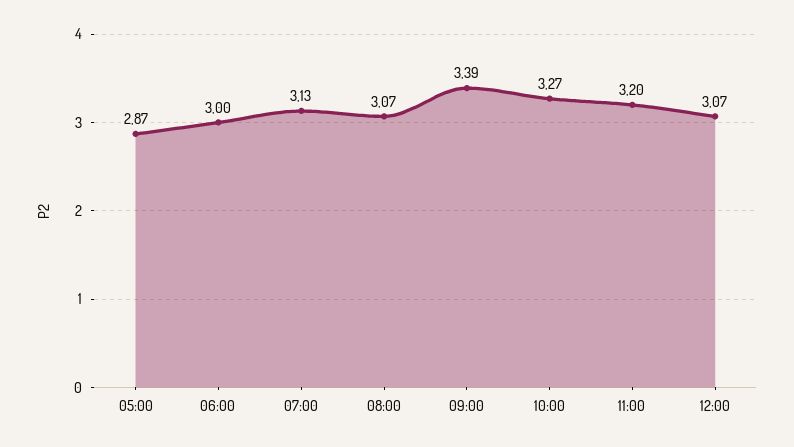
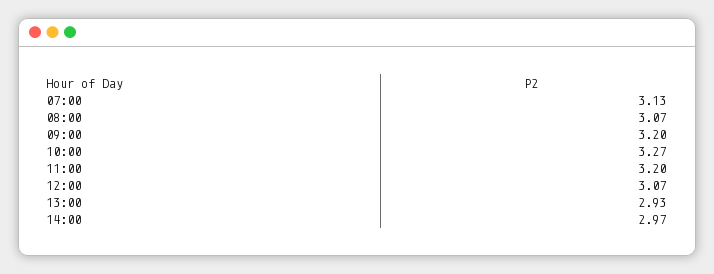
05:00: 2.87 -> none
06:00: 3 -> none
09:00: 3.39 -> 3.2
13:00: none -> 2.93
14:00: none -> 2.97

